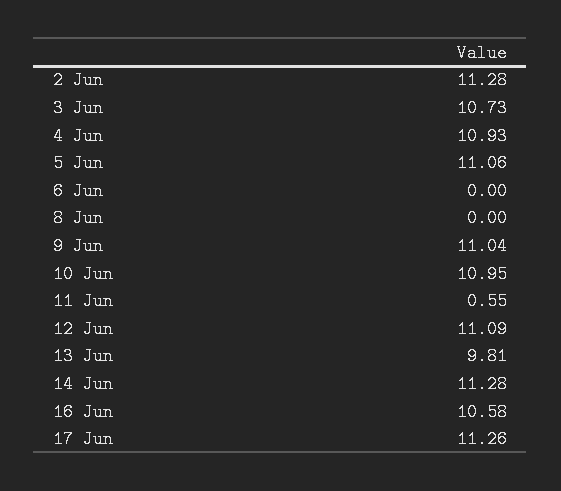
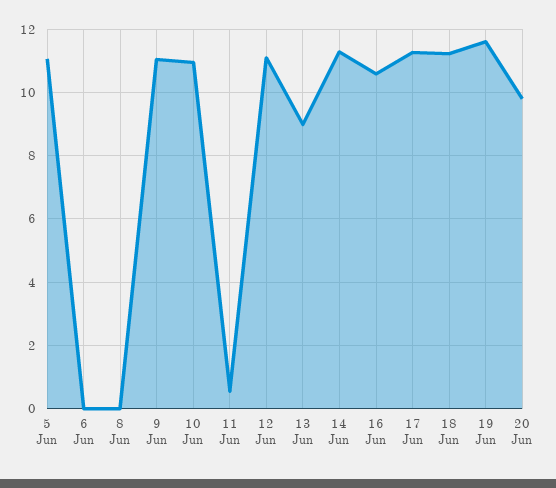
2 Jun: 11.28 -> none
3 Jun: 10.73 -> none
4 Jun: 10.93 -> none
13 Jun: 9.81 -> 9
18 Jun: none -> 11.2
19 Jun: none -> 11.6
20 Jun: none -> 9.8

